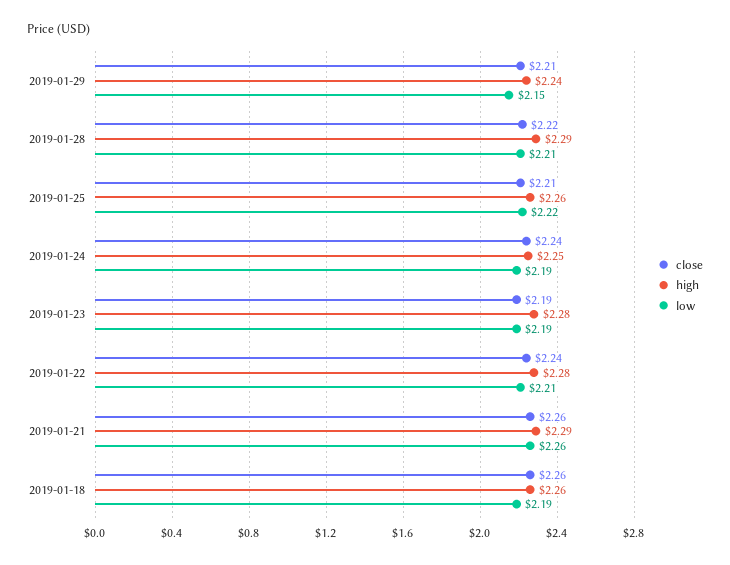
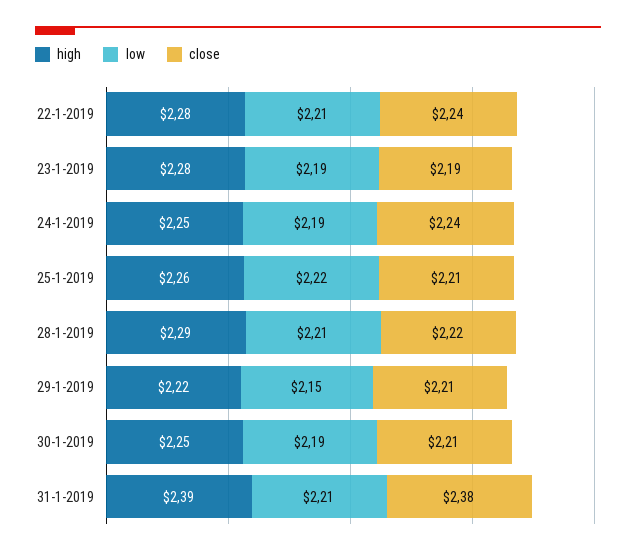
high, 2019-01-29: 2.24 -> 2.22
close, 2019-01-21: 2.26 -> none
high, 2019-01-21: 2.29 -> none
low, 2019-01-21: 2.26 -> none
close, 2019-01-18: 2.26 -> none
high, 2019-01-18: 2.26 -> none
low, 2019-01-18: 2.19 -> none
high, 30-1-2019: none -> 2.25
low, 30-1-2019: none -> 2.19
close, 30-1-2019: none -> 2.21
high, 31-1-2019: none -> 2.39
low, 31-1-2019: none -> 2.21
close, 31-1-2019: none -> 2.38

